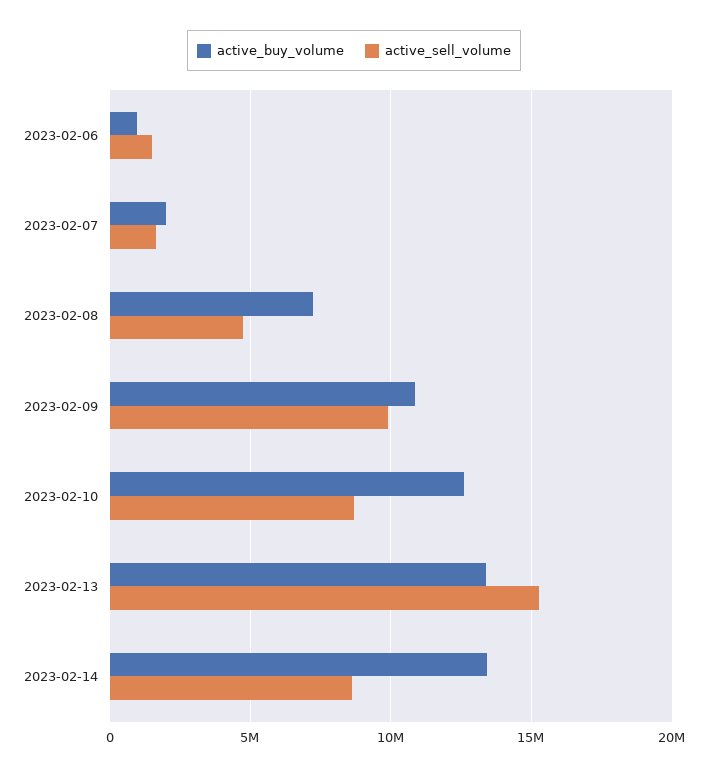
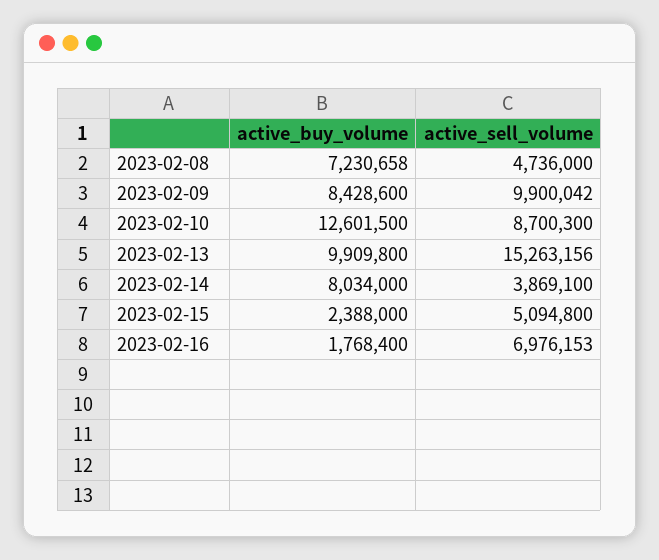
active_buy_volume, 2023-02-06: 1000000 -> none
active_sell_volume, 2023-02-06: 1500000 -> none
active_buy_volume, 2023-02-07: 2000000 -> none
active_sell_volume, 2023-02-07: 1500000 -> none
active_buy_volume, 2023-02-09: 11000000 -> 8428600
active_buy_volume, 2023-02-13: 13500000 -> 9909800
active_buy_volume, 2023-02-14: 13500000 -> 8034000
active_sell_volume, 2023-02-14: 8500000 -> 3869100
active_buy_volume, 2023-02-15: none -> 2388000
active_sell_volume, 2023-02-15: none -> 5094800
active_buy_volume, 2023-02-16: none -> 1768400
active_sell_volume, 2023-02-16: none -> 6976153

